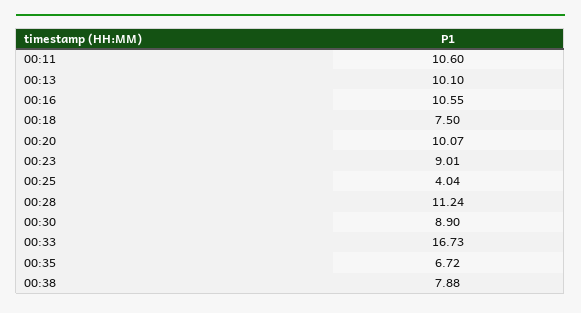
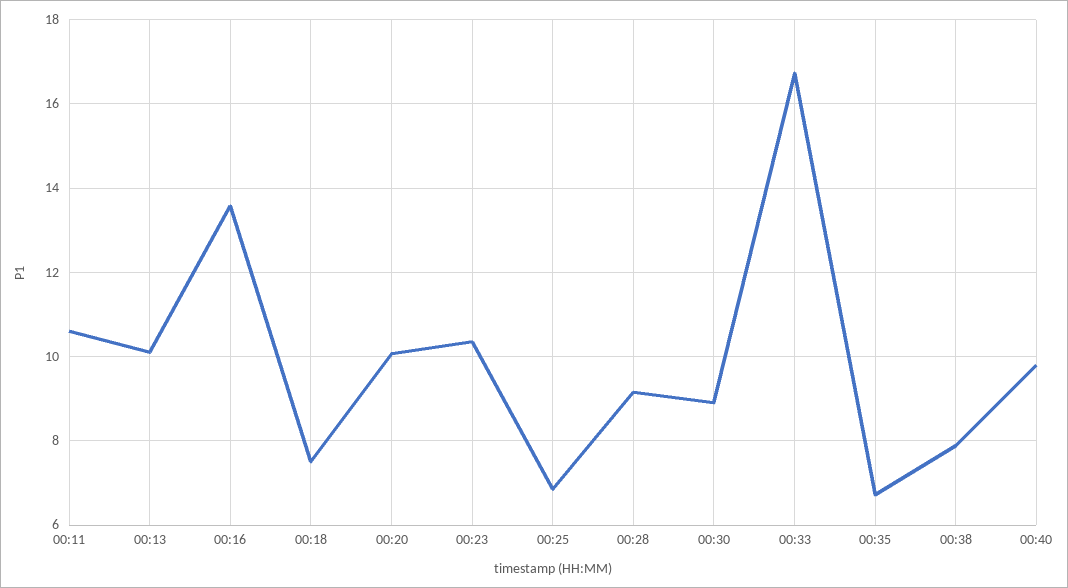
00:16: 10.55 -> 13.6
00:23: 9.01 -> 10.4
00:25: 4.04 -> 6.8
00:28: 11.24 -> 9.2
00:40: none -> 9.8

